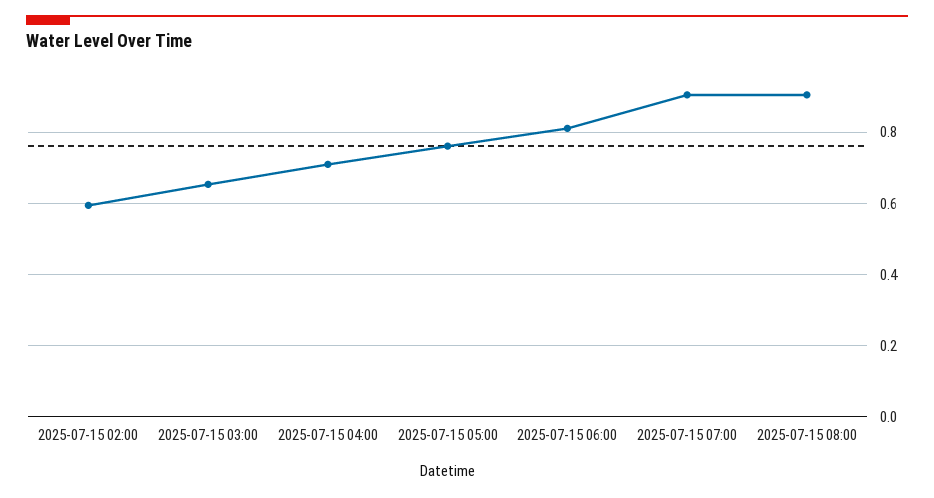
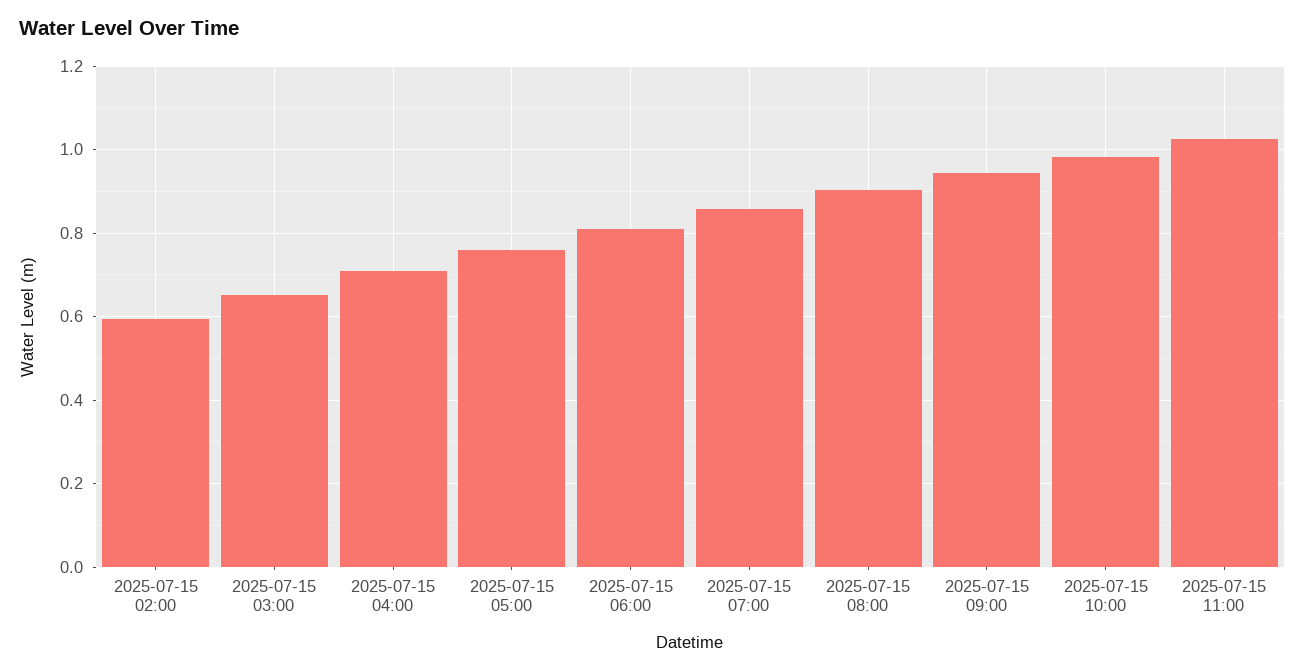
2025-07-15 07:00: 0.9 -> 0.86
2025-07-15 09:00: none -> 0.94
2025-07-15 10:00: none -> 0.98
2025-07-15 11:00: none -> 1.02

